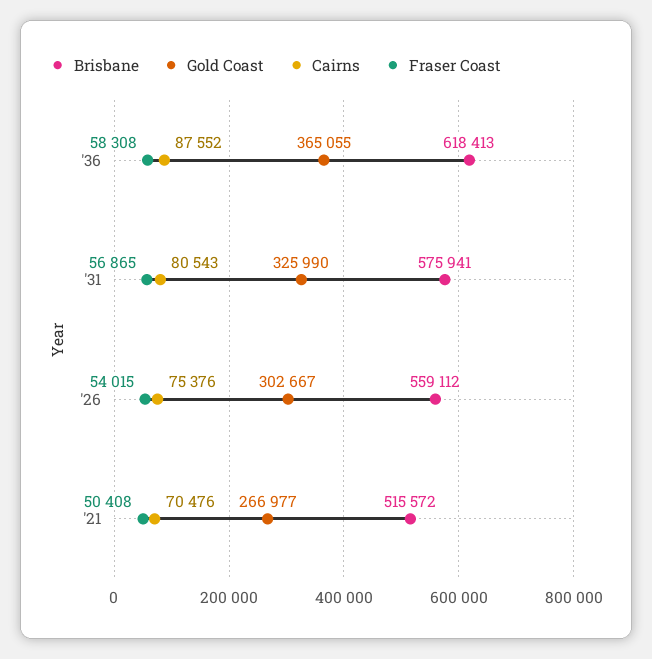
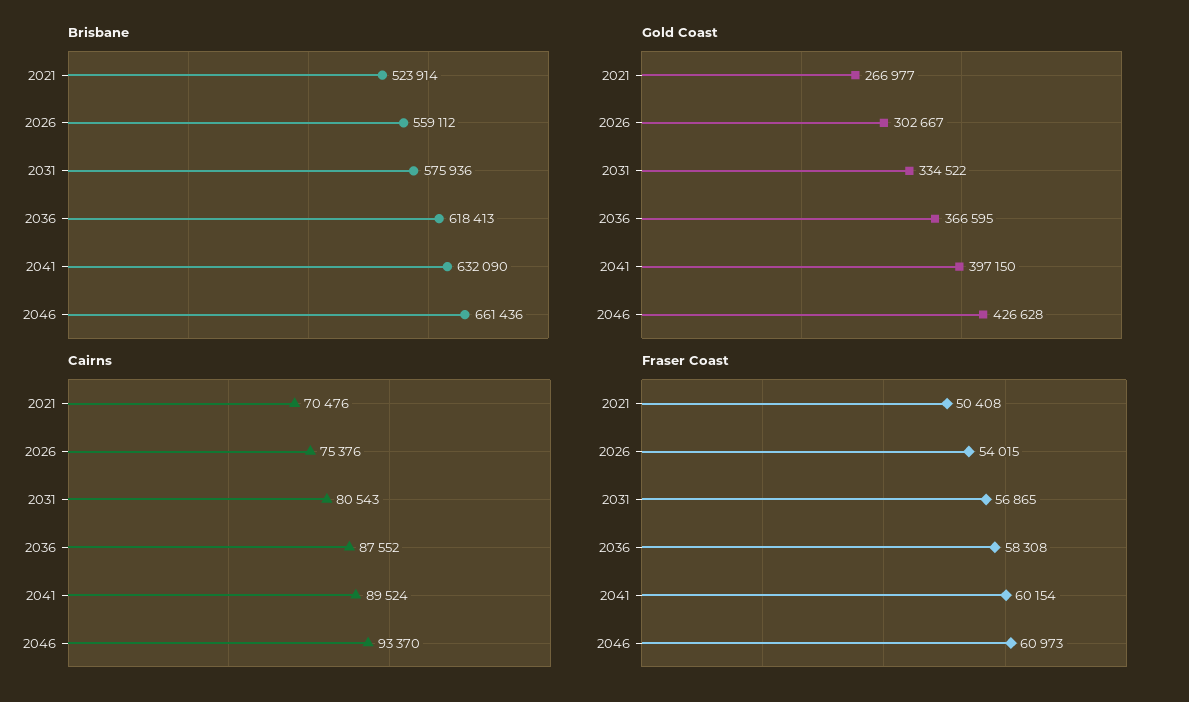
Gold Coast, '36: 365055 -> 366595
Brisbane, '31: 575941 -> 575936
Gold Coast, '31: 325990 -> 334522
Brisbane, '21: 515572 -> 523914
Brisbane, 2041: none -> 632090
Brisbane, 2046: none -> 661436
Gold Coast, 2041: none -> 397150
Gold Coast, 2046: none -> 426628
Cairns, 2041: none -> 89524
Cairns, 2046: none -> 93370
Fraser Coast, 2041: none -> 60154
Fraser Coast, 2046: none -> 60973

